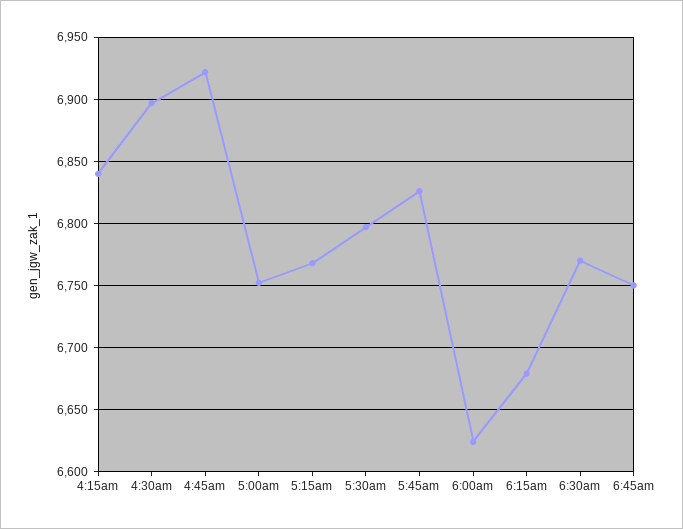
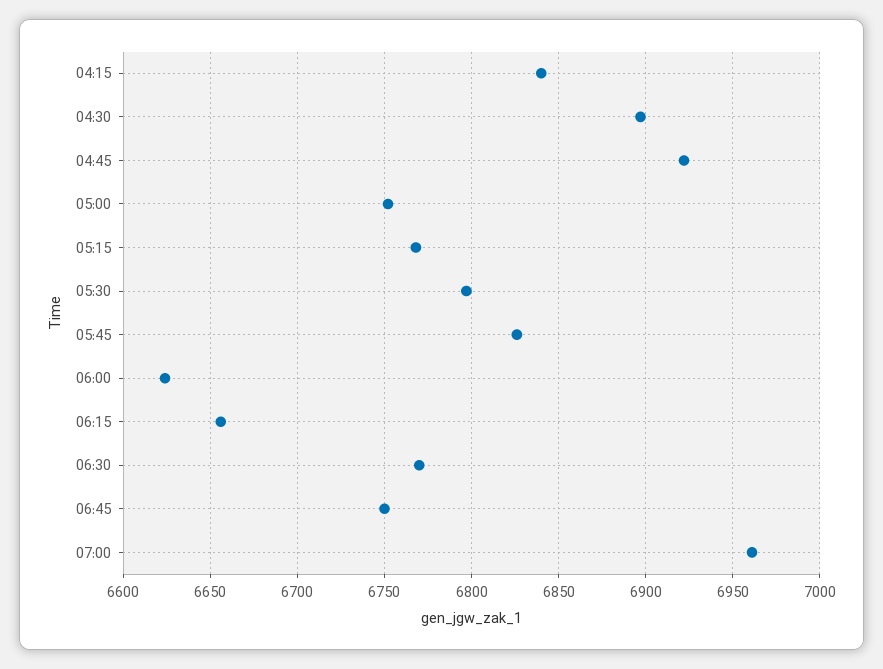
6:15am: 6680 -> 6655
07:00: none -> 6960

